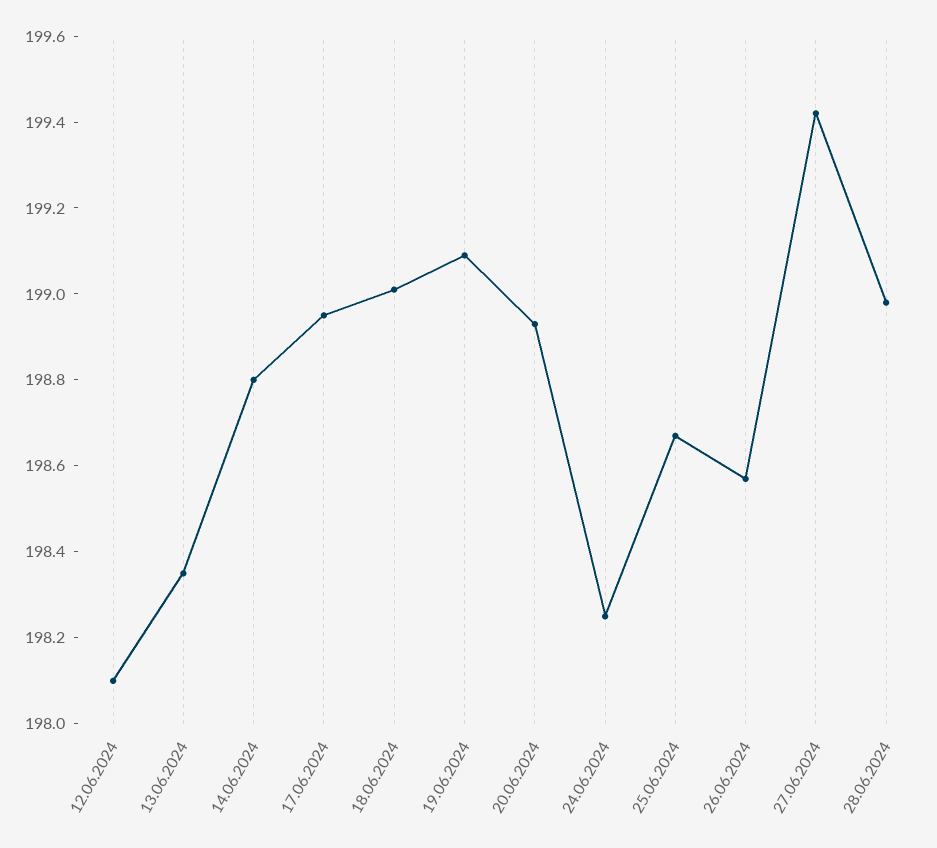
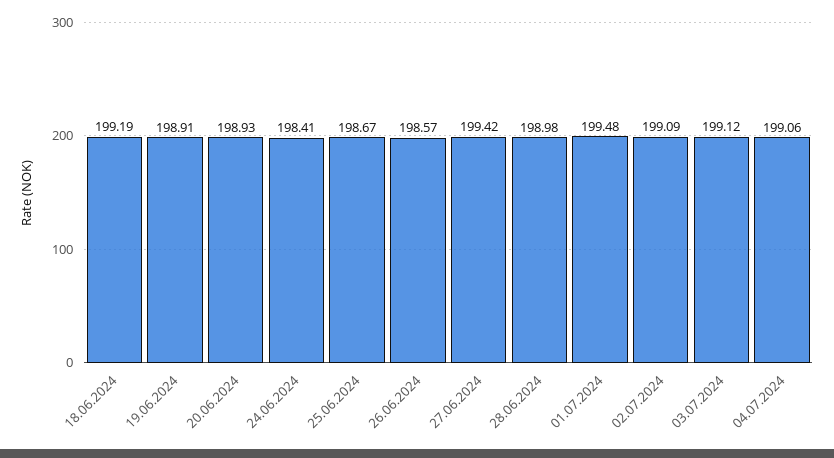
12.06.2024: 198.1 -> none
13.06.2024: 198.35 -> none
14.06.2024: 198.8 -> none
17.06.2024: 198.95 -> none
18.06.2024: 199 -> 199.19
19.06.2024: 199.1 -> 198.91
24.06.2024: 198.25 -> 198.41
01.07.2024: none -> 199.48
02.07.2024: none -> 199.09
03.07.2024: none -> 199.12
04.07.2024: none -> 199.06

